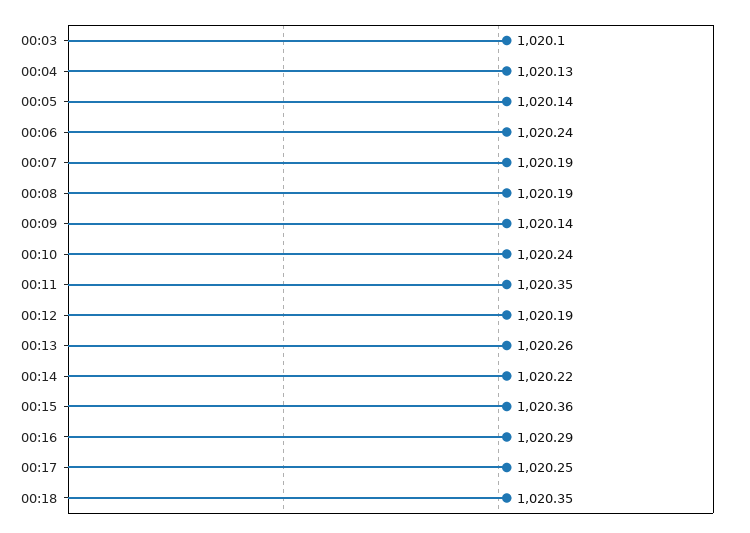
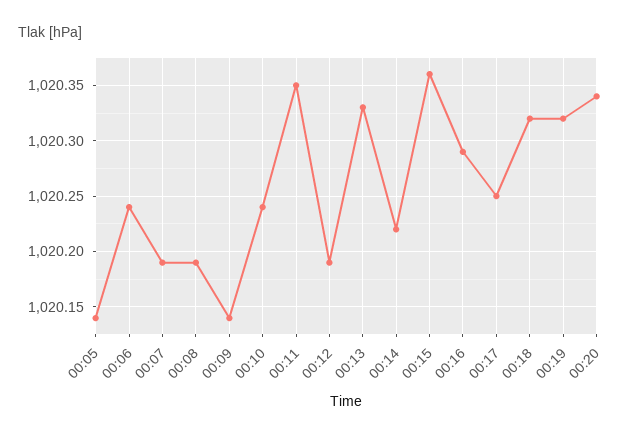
00:03: 1020.1 -> none
00:04: 1020.13 -> none
00:13: 1020.26 -> 1020.33
00:18: 1020.35 -> 1020.32
00:19: none -> 1020.32
00:20: none -> 1020.34

